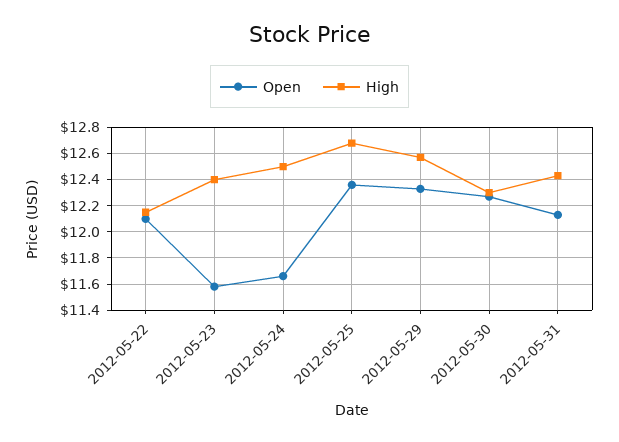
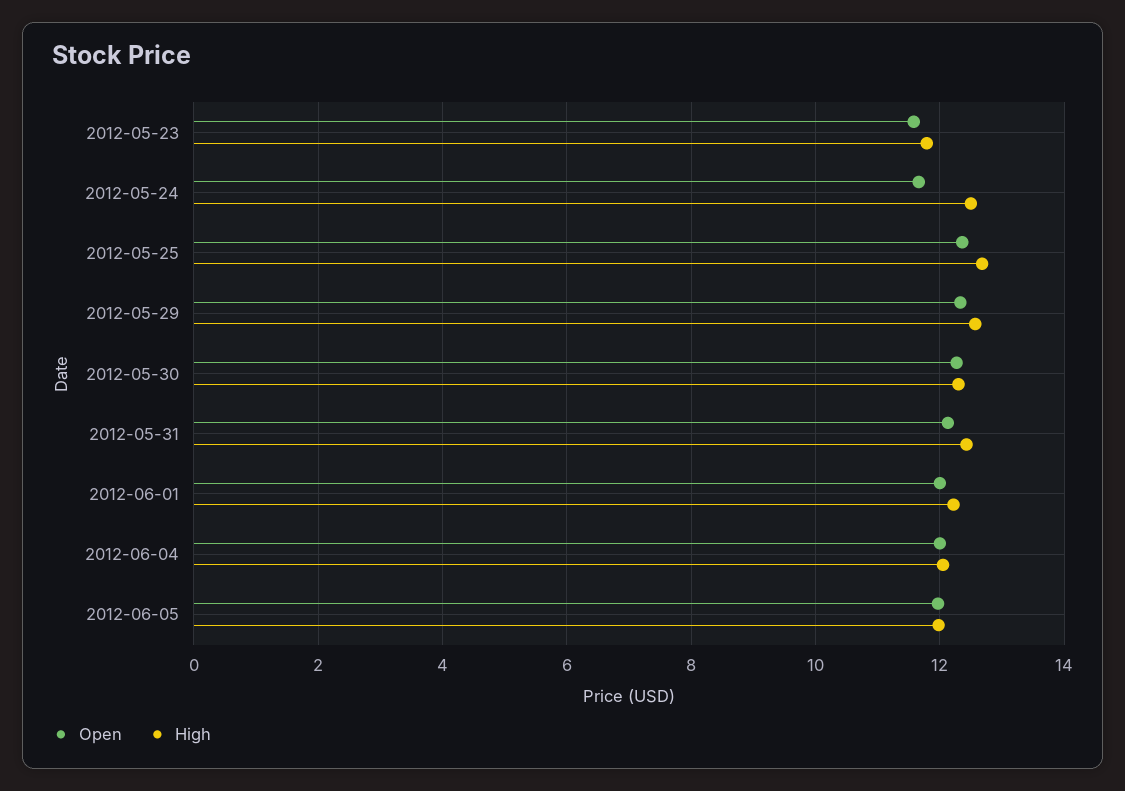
Open, 2012-05-22: 12.1 -> none
High, 2012-05-22: 12.15 -> none
High, 2012-05-23: 12.4 -> 11.8
Open, 2012-06-01: none -> 12
High, 2012-06-01: none -> 12.2
Open, 2012-06-04: none -> 12
High, 2012-06-04: none -> 12
Open, 2012-06-05: none -> 12
High, 2012-06-05: none -> 12

